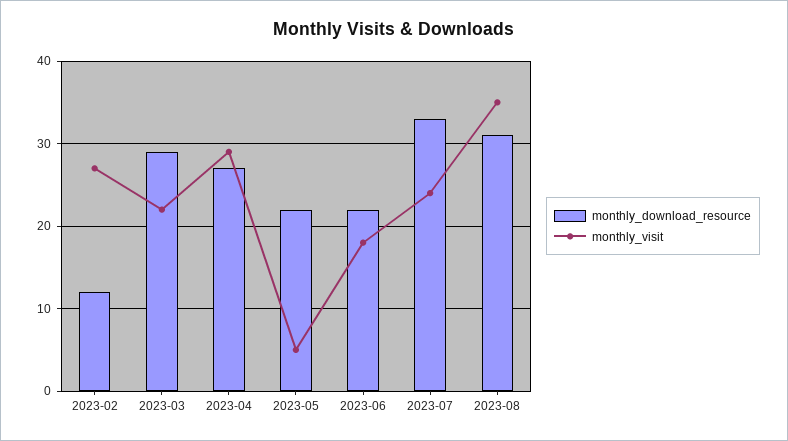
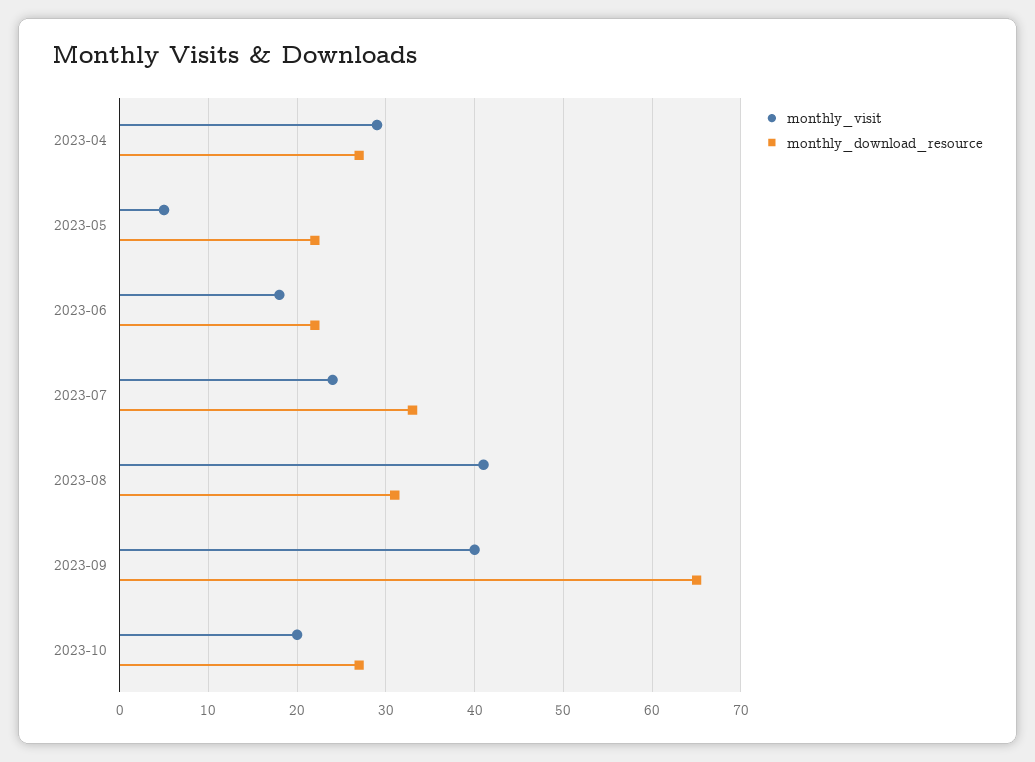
monthly_download_resource, 2023-02: 12 -> none
monthly_visit, 2023-02: 27 -> none
monthly_download_resource, 2023-03: 29 -> none
monthly_visit, 2023-03: 22 -> none
monthly_visit, 2023-08: 35 -> 41
monthly_visit, 2023-09: none -> 40
monthly_download_resource, 2023-09: none -> 65
monthly_visit, 2023-10: none -> 20
monthly_download_resource, 2023-10: none -> 27

